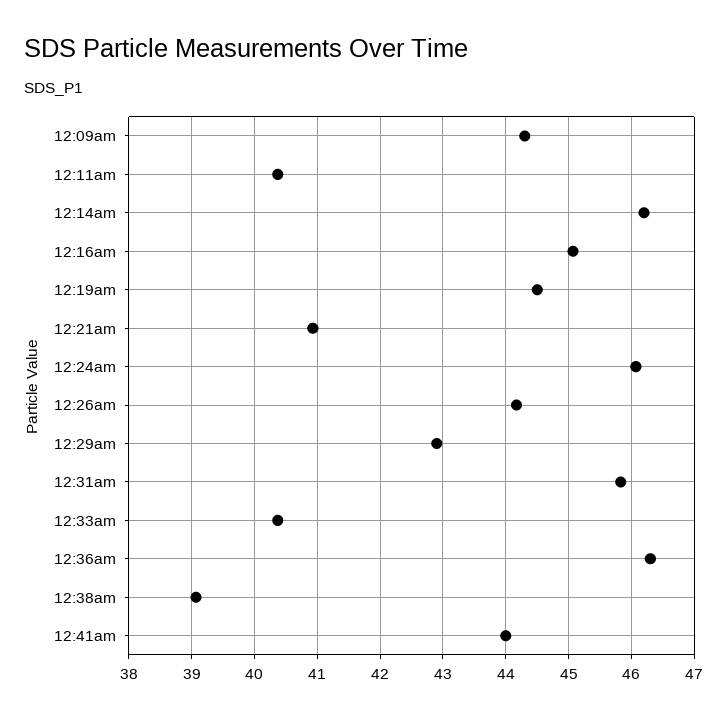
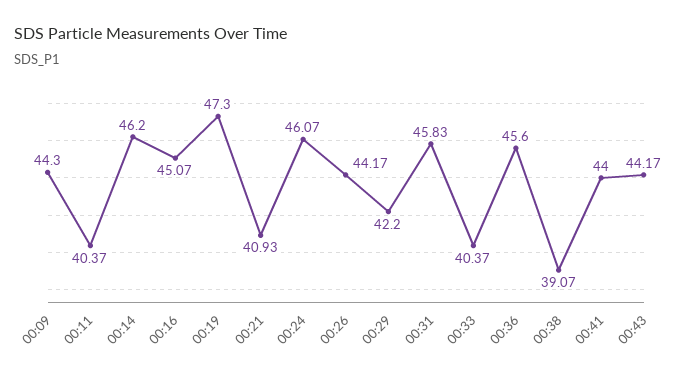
12:19am: 44.5 -> 47.3
12:29am: 42.9 -> 42.2
12:36am: 46.3 -> 45.6
00:43: none -> 44.17

